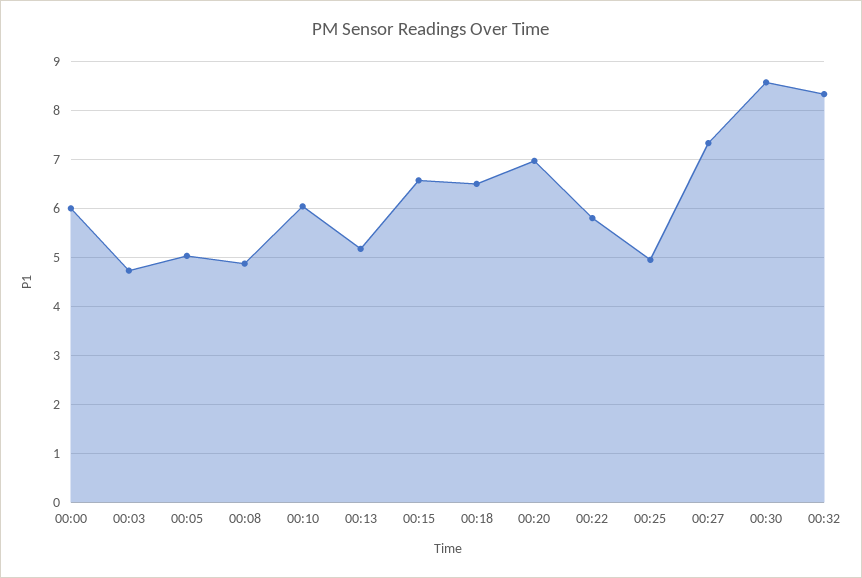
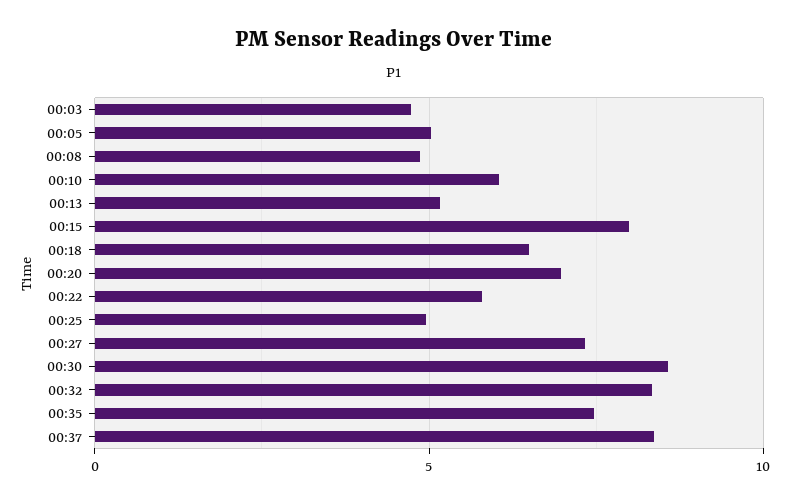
00:00: 6 -> none
00:15: 6.6 -> 8
00:35: none -> 7.5
00:37: none -> 8.5

